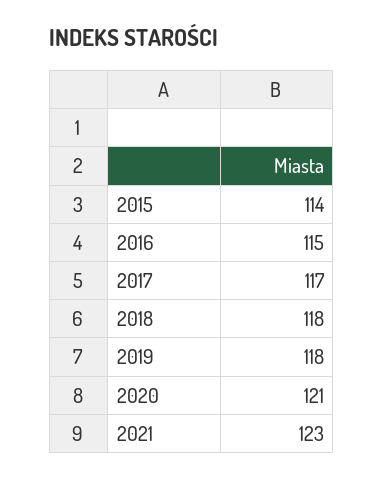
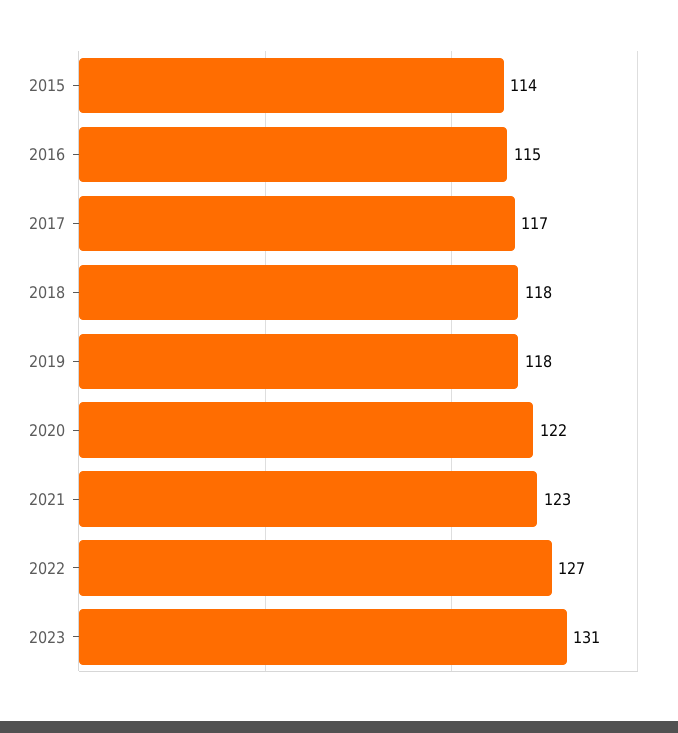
2020: 121 -> 122
2022: none -> 127
2023: none -> 131

